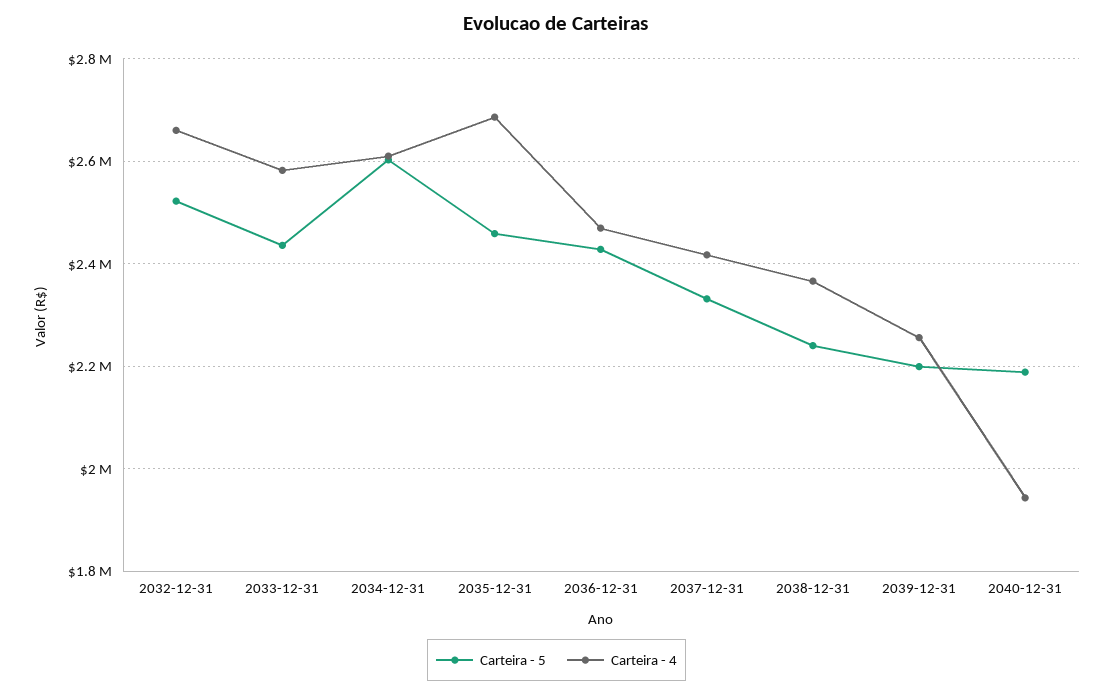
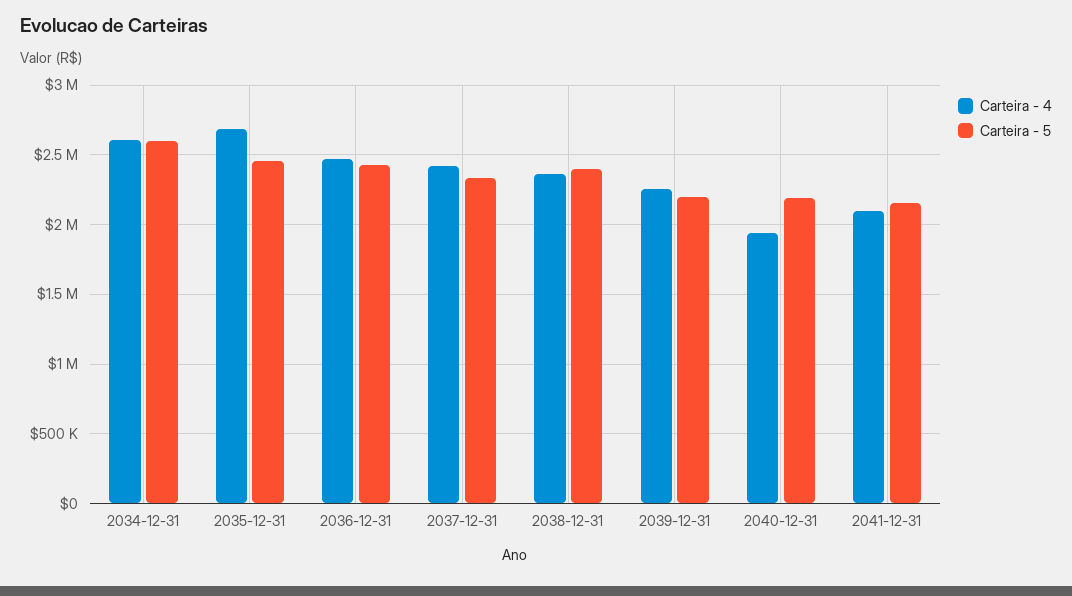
Carteira - 5, 2032-12-31: 2520000 -> none
Carteira - 4, 2032-12-31: 2660000 -> none
Carteira - 5, 2033-12-31: 2440000 -> none
Carteira - 4, 2033-12-31: 2580000 -> none
Carteira - 5, 2038-12-31: 2240000 -> 2400000
Carteira - 4, 2041-12-31: none -> 2100000
Carteira - 5, 2041-12-31: none -> 2150000

